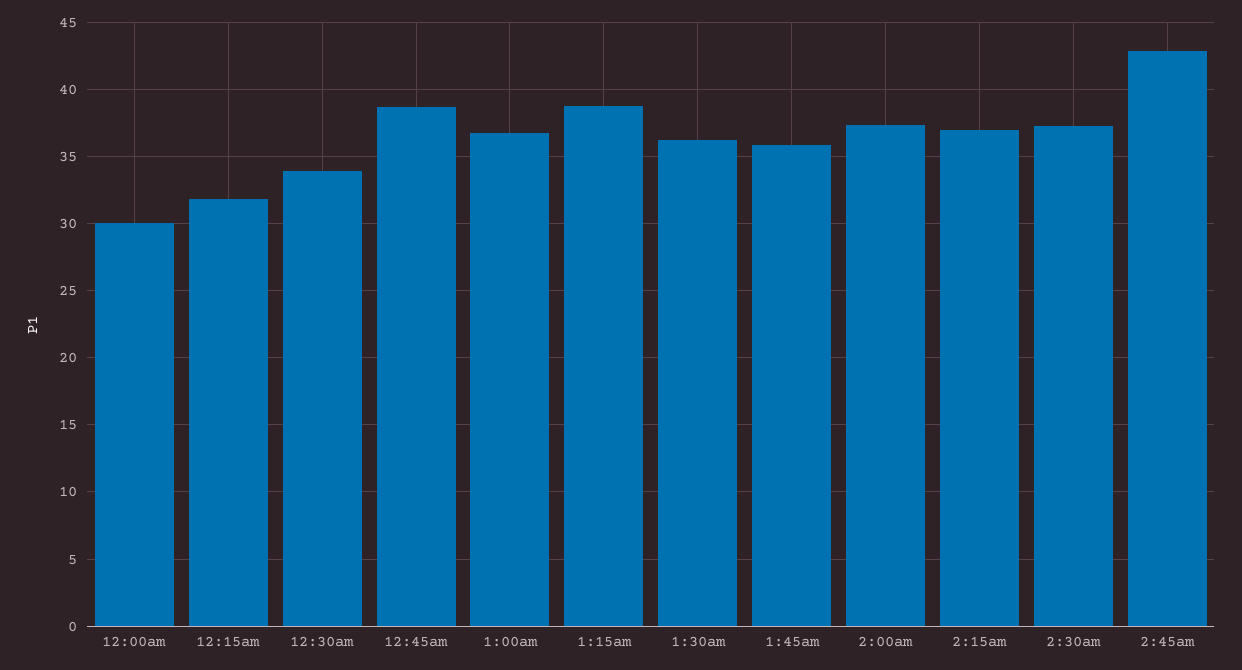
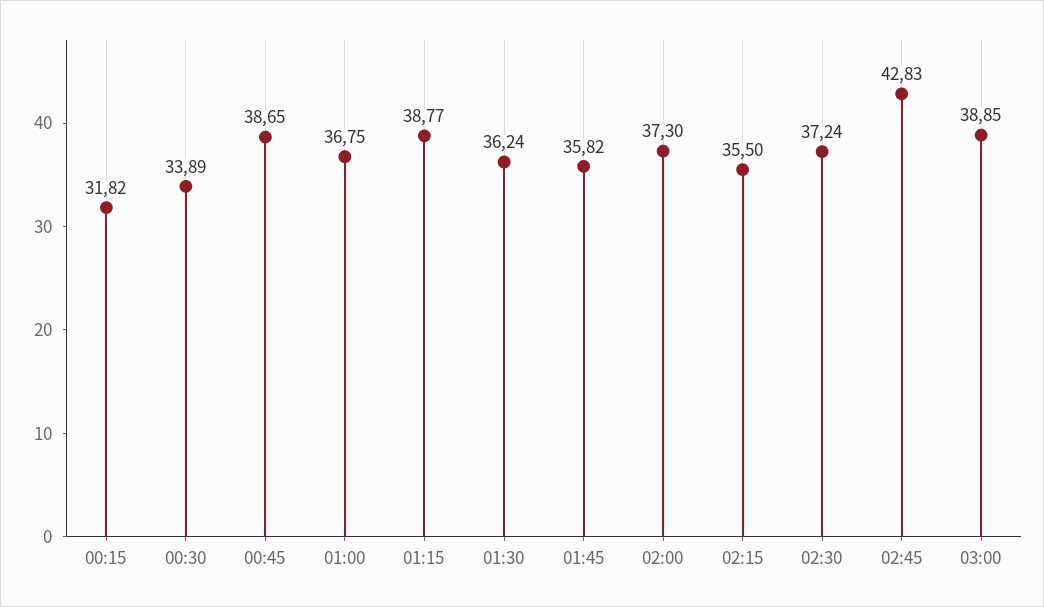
12:00am: 30 -> none
2:15am: 37 -> 35.5
03:00: none -> 38.85

